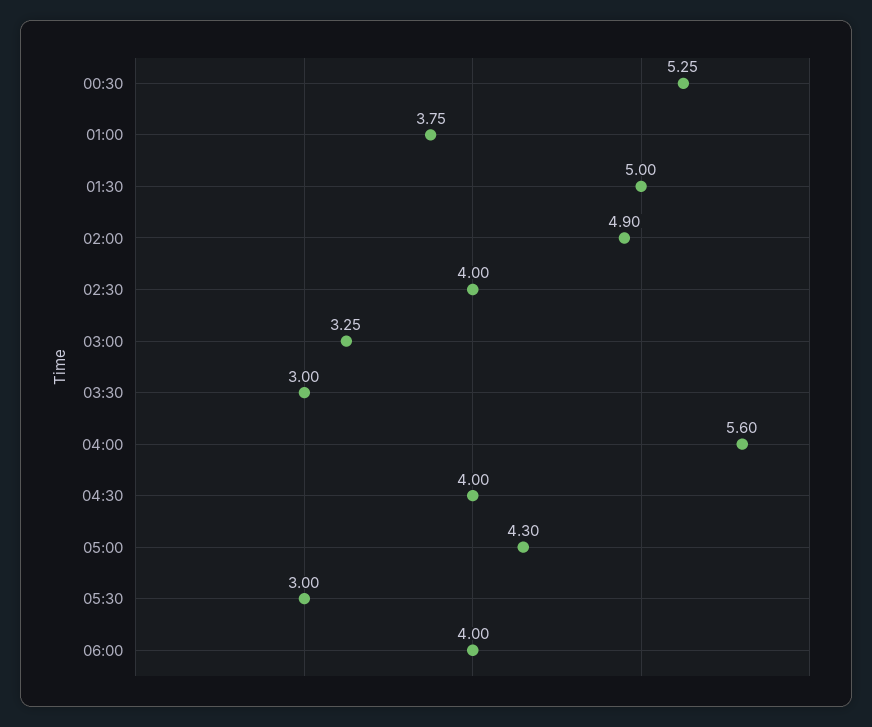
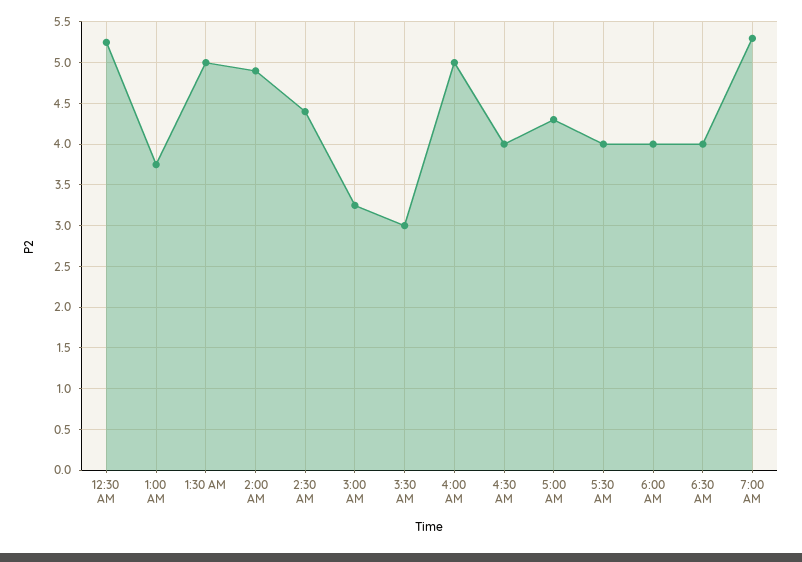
02:30: 4 -> 4.4
04:00: 5.6 -> 5
05:30: 3 -> 4
6:30 AM: none -> 4
7:00 AM: none -> 5.3

